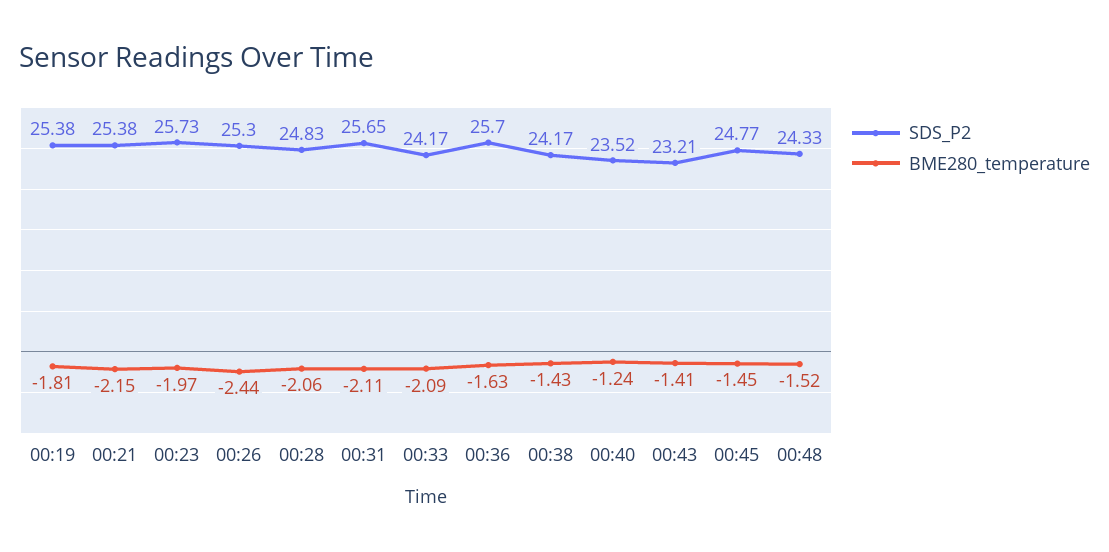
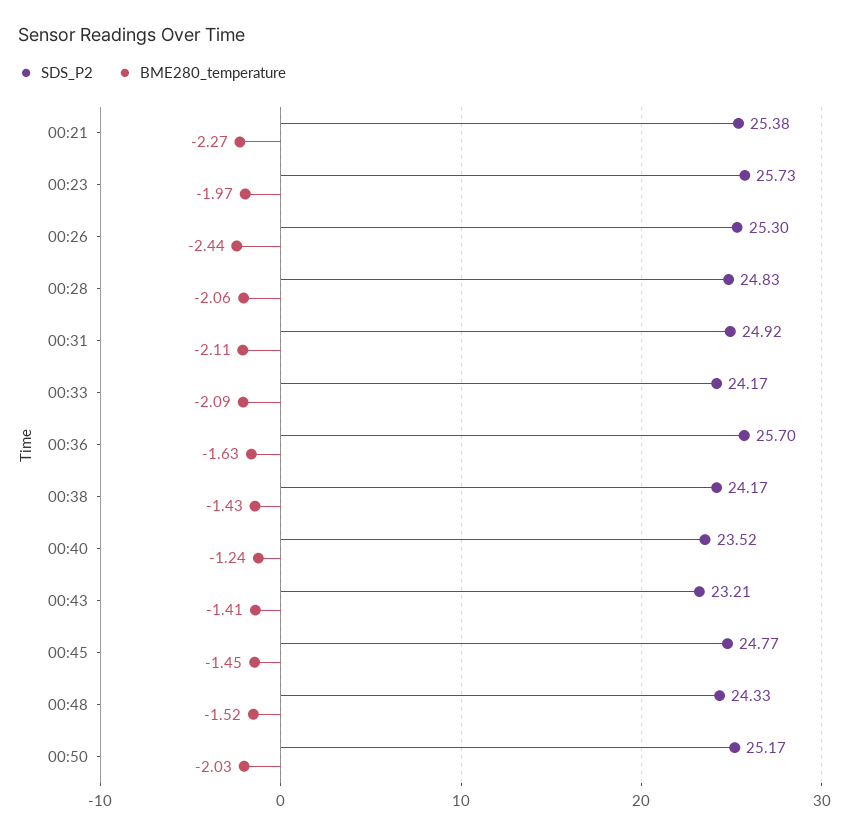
SDS_P2, 00:19: 25.38 -> none
BME280_temperature, 00:19: -1.81 -> none
BME280_temperature, 00:21: -2.15 -> -2.27
SDS_P2, 00:31: 25.65 -> 24.92
SDS_P2, 00:50: none -> 25.17
BME280_temperature, 00:50: none -> -2.03

